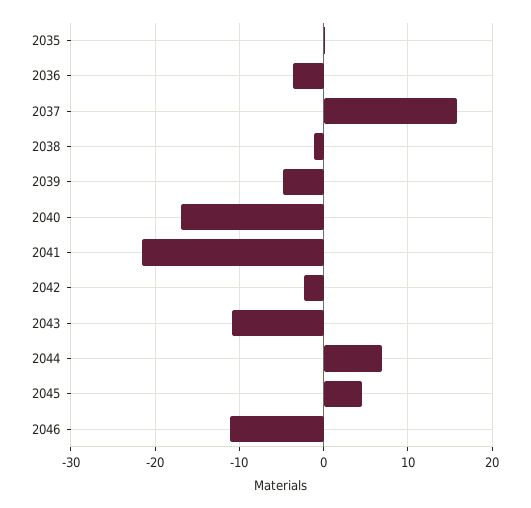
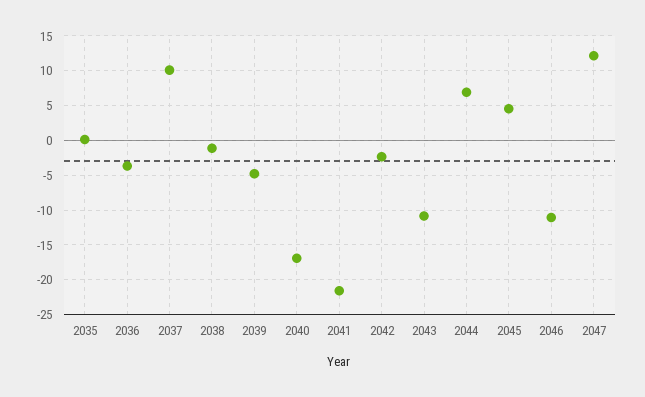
2037: 16 -> 10
2047: none -> 12

